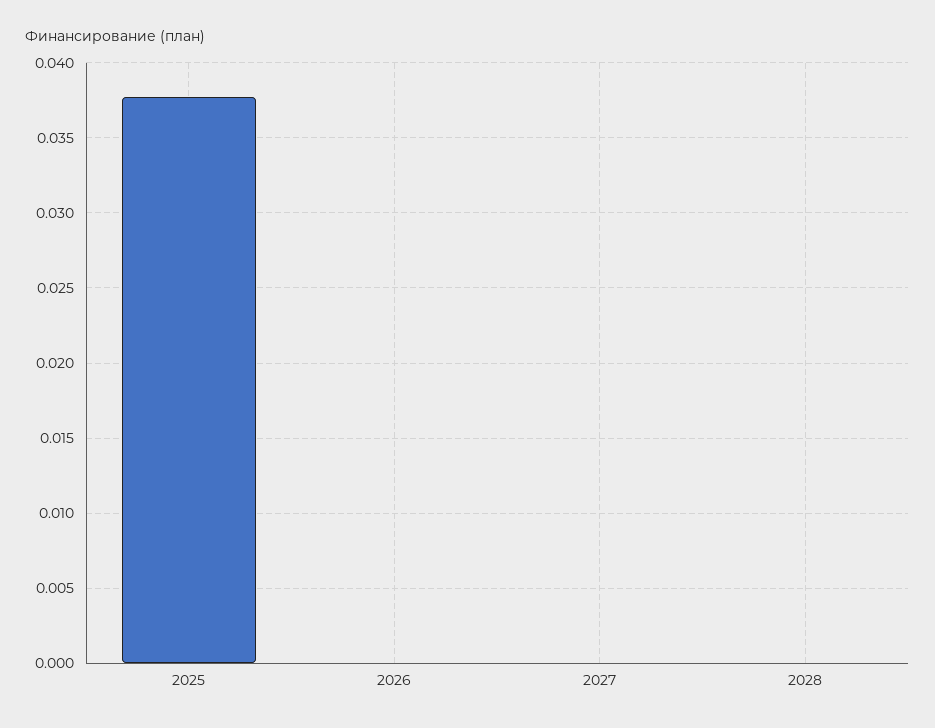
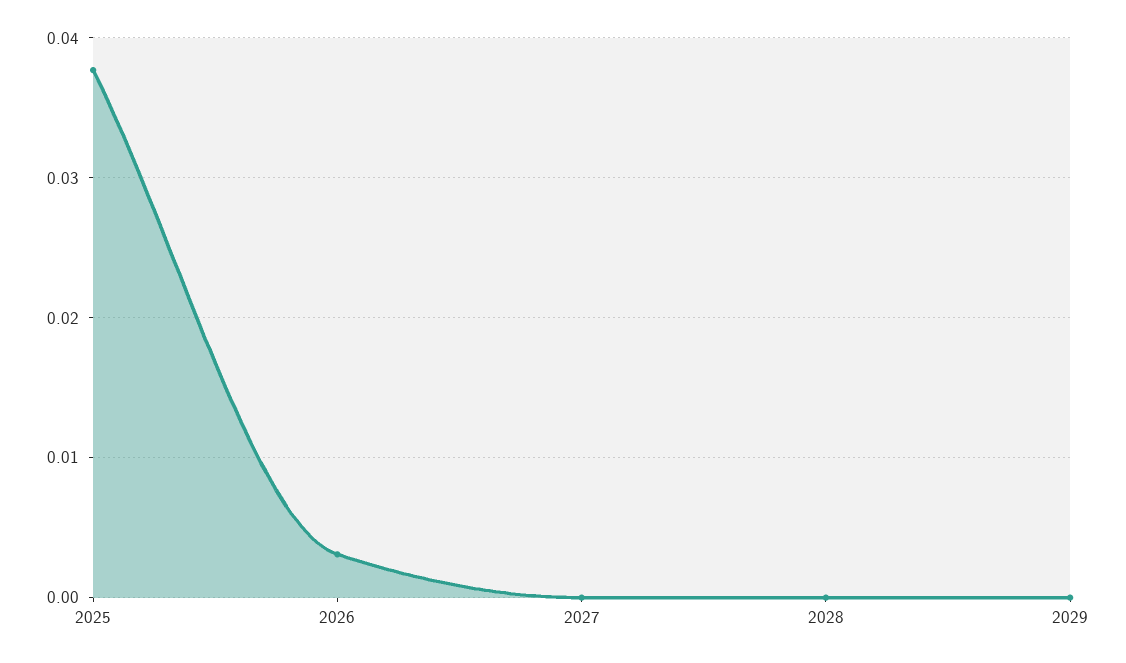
2026: 0 -> 0.003
2029: none -> 0

